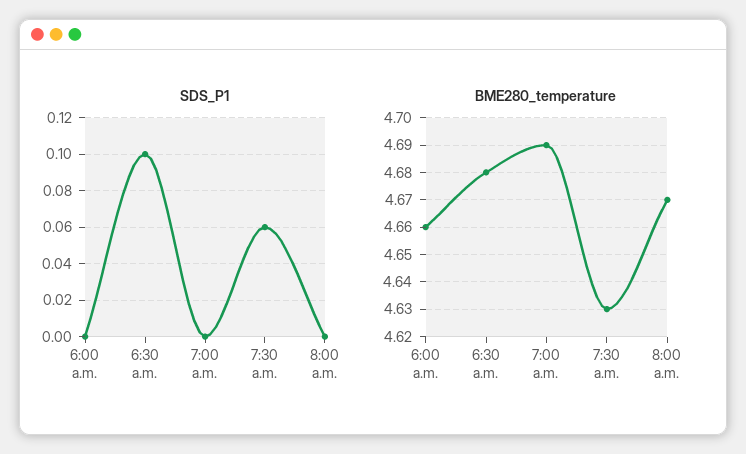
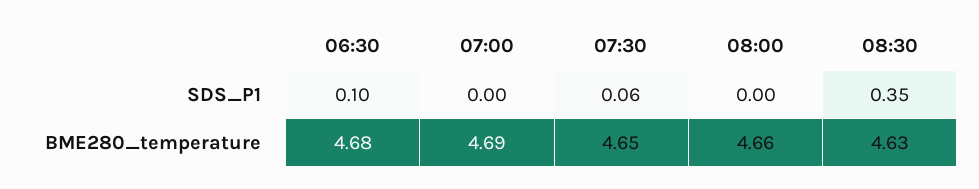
SDS_P1, 6:00 a.m.: 0 -> none
BME280_temperature, 6:00 a.m.: 4.66 -> none
BME280_temperature, 7:30 a.m.: 4.63 -> 4.65
BME280_temperature, 8:00 a.m.: 4.67 -> 4.66
SDS_P1, 08:30: none -> 0.35
BME280_temperature, 08:30: none -> 4.63

